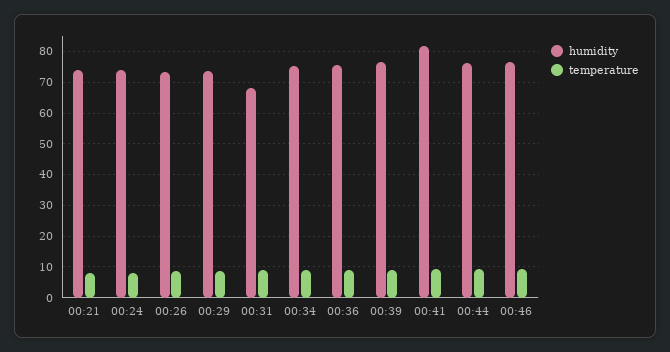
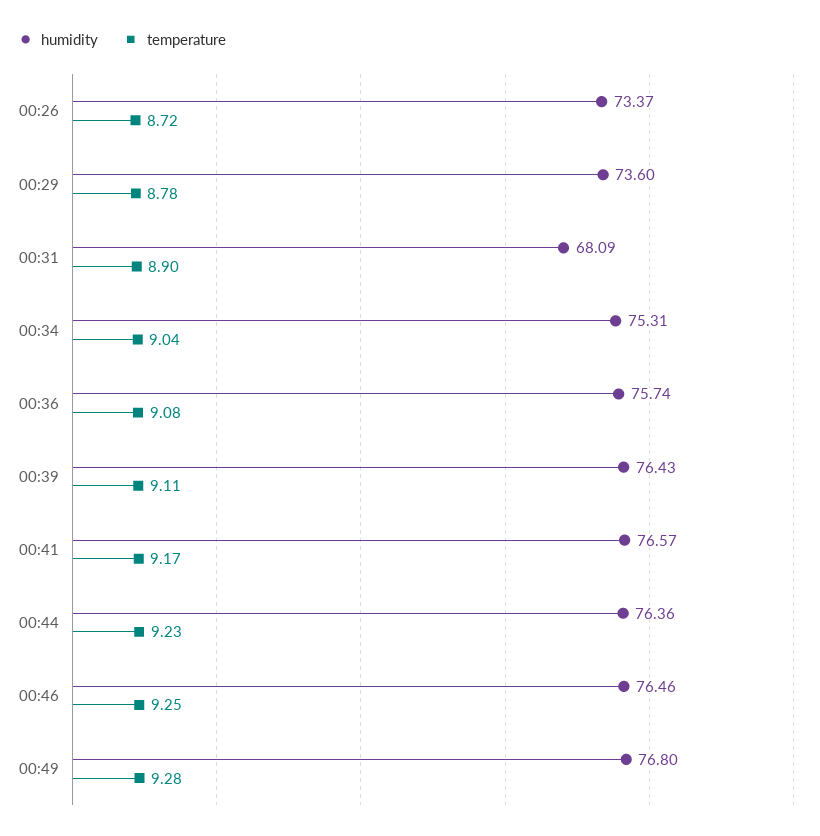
humidity, 00:21: 74 -> none
temperature, 00:21: 8 -> none
humidity, 00:24: 74 -> none
temperature, 00:24: 8 -> none
humidity, 00:41: 82 -> 76.57
humidity, 00:49: none -> 76.8
temperature, 00:49: none -> 9.28

